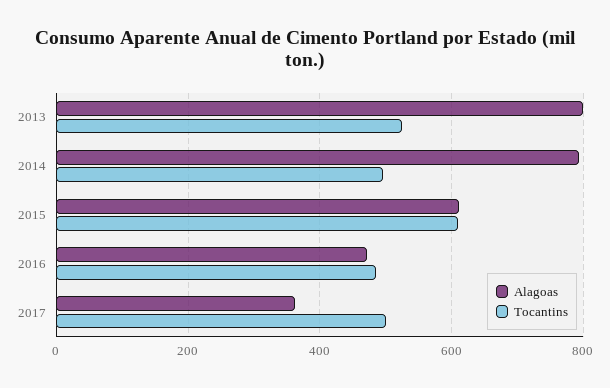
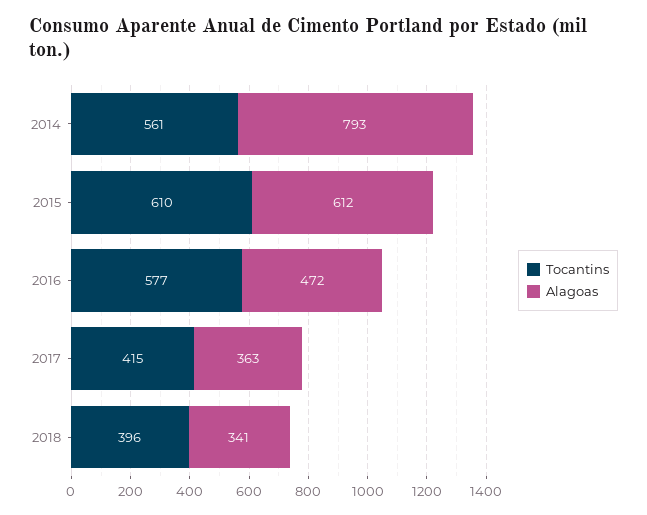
Alagoas, 2013: 800 -> none
Tocantins, 2013: 520 -> none
Tocantins, 2014: 500 -> 561
Tocantins, 2016: 480 -> 577
Tocantins, 2017: 500 -> 415
Tocantins, 2018: none -> 396
Alagoas, 2018: none -> 341

